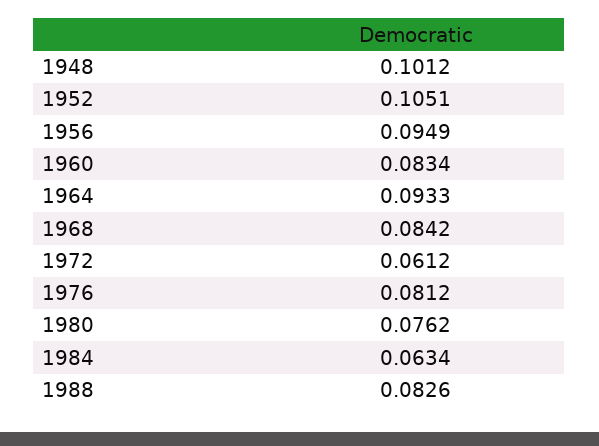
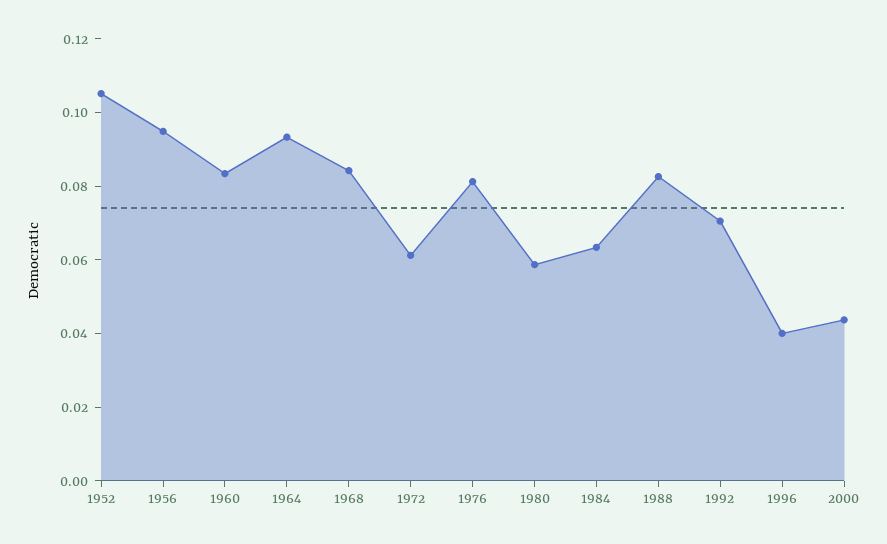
1948: 0.1012 -> none
1980: 0.0762 -> 0.06
1992: none -> 0.07
1996: none -> 0.04
2000: none -> 0.045

